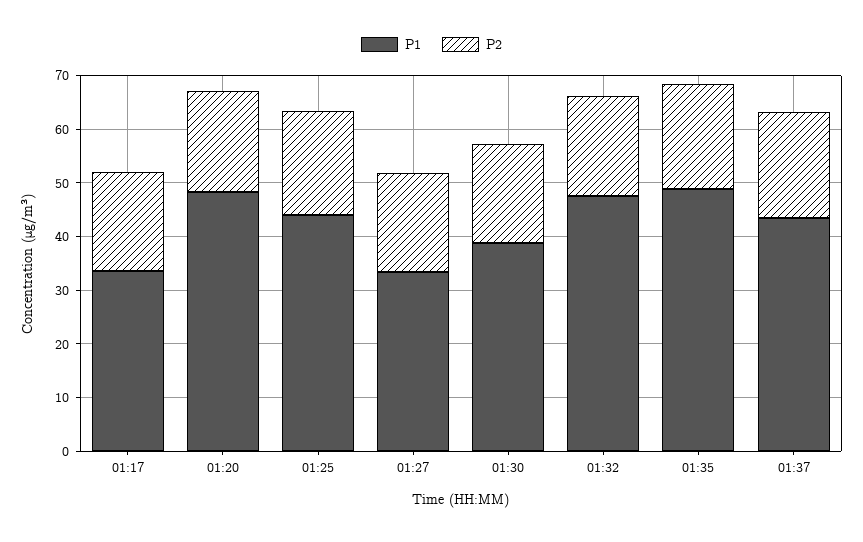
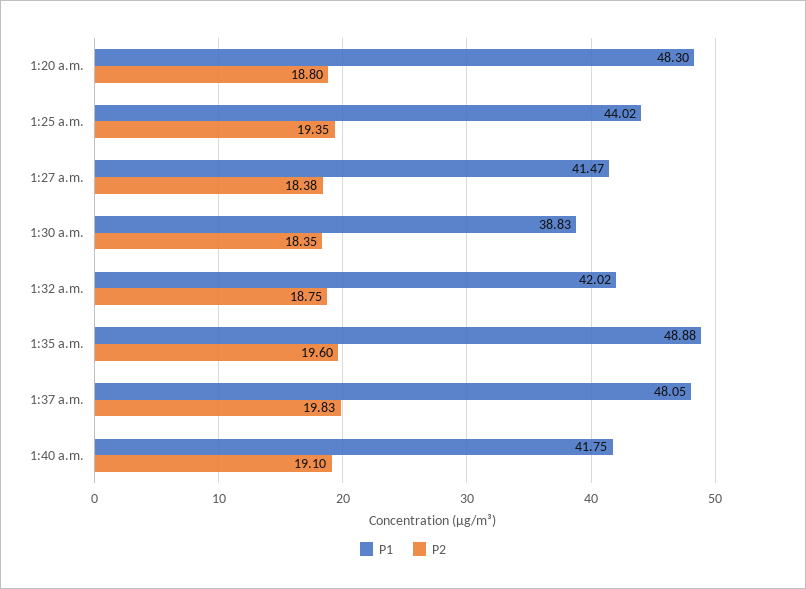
P1, 01:17: 34 -> none
P2, 01:17: 18 -> none
P1, 01:27: 34 -> 41.47
P1, 01:32: 48 -> 42.02
P1, 01:37: 44 -> 48.05
P1, 1:40 a.m.: none -> 41.75
P2, 1:40 a.m.: none -> 19.1

